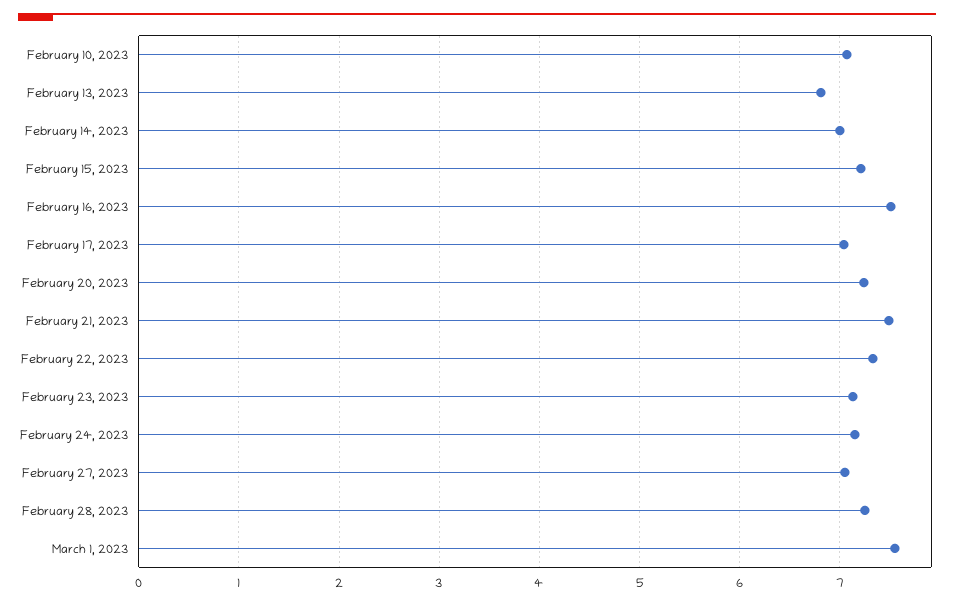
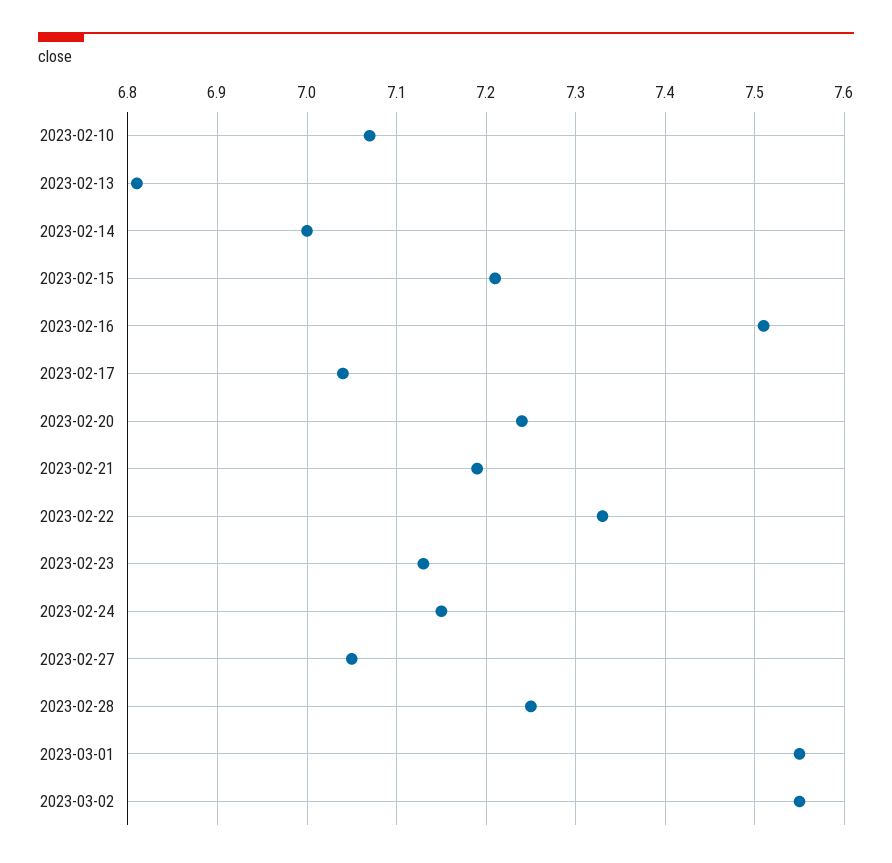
February 21, 2023: 7.5 -> 7.19
2023-03-02: none -> 7.55

